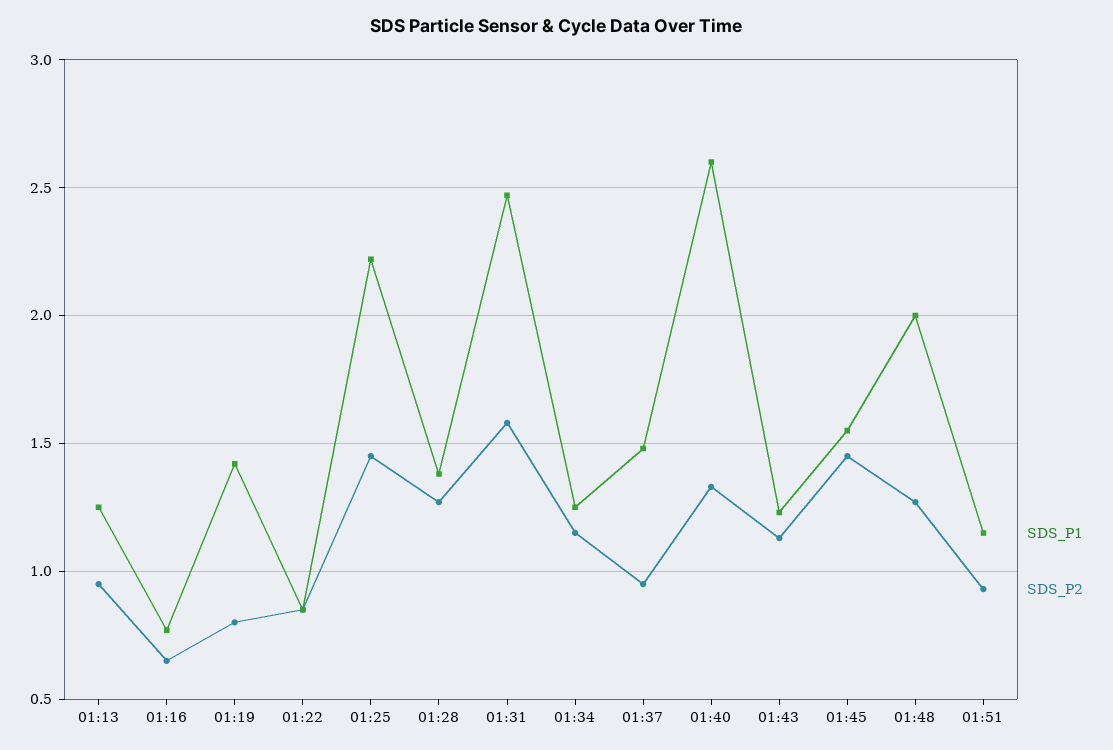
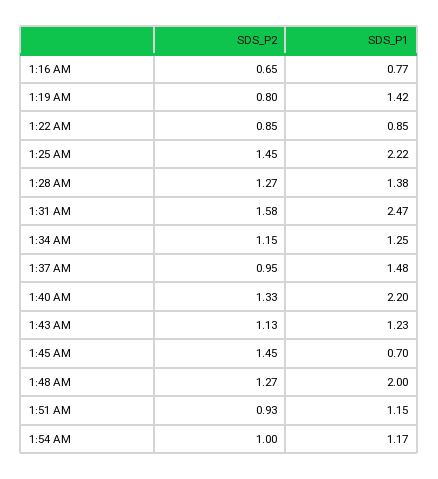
SDS_P1, 01:13: 1.25 -> none
SDS_P2, 01:13: 0.95 -> none
SDS_P1, 01:40: 2.6 -> 2.2
SDS_P1, 01:45: 1.55 -> 0.7
SDS_P2, 1:54 AM: none -> 1
SDS_P1, 1:54 AM: none -> 1.17

